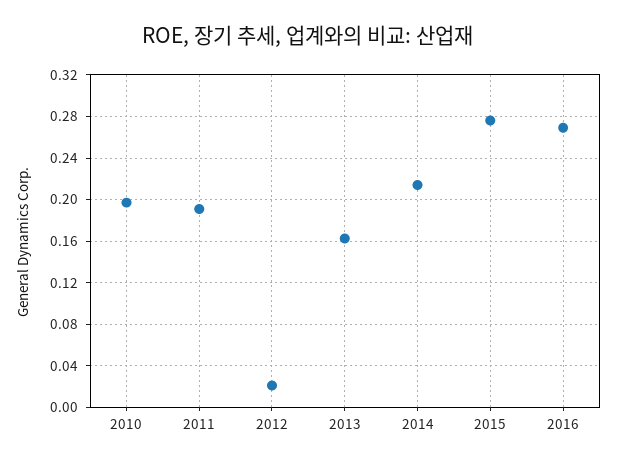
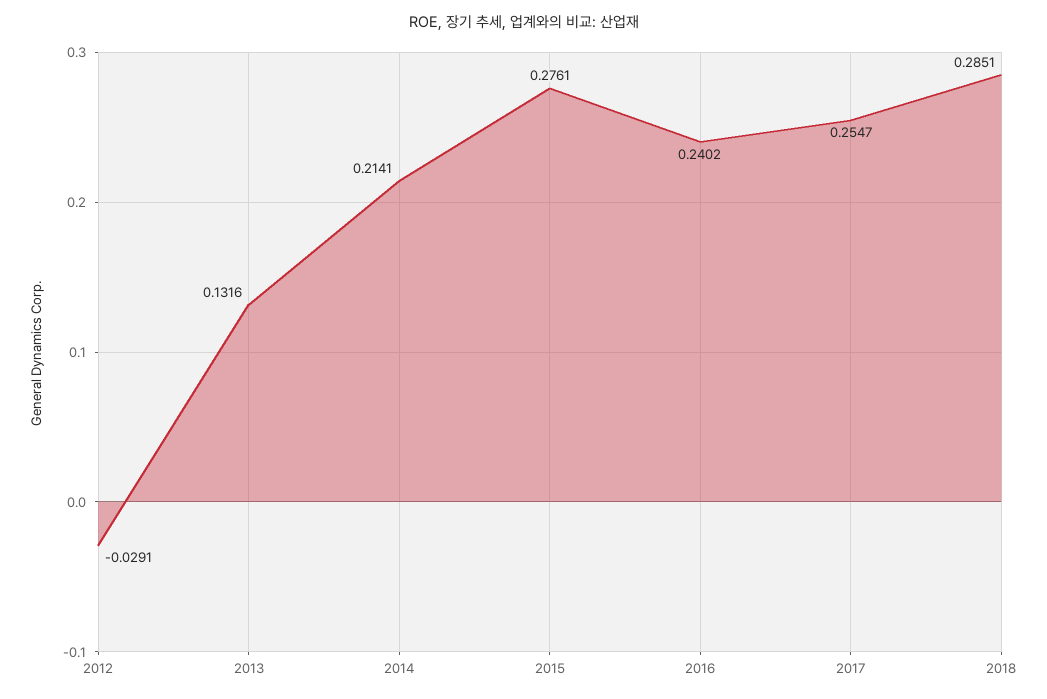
2010: 0.2 -> none
2011: 0.19 -> none
2012: 0.02 -> -0.0291
2013: 0.16 -> 0.1316
2016: 0.27 -> 0.2402
2017: none -> 0.2547
2018: none -> 0.2851

